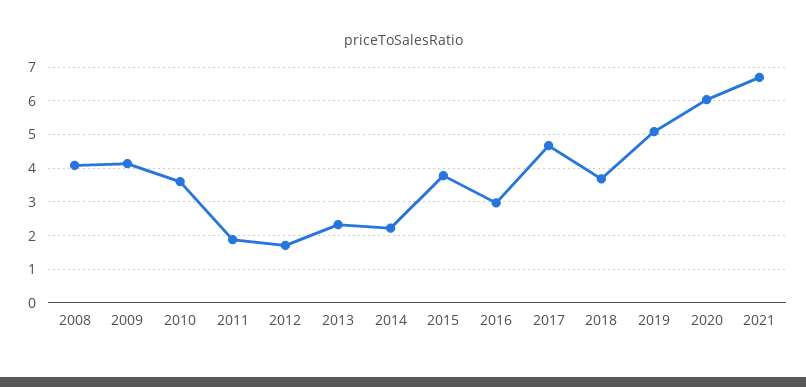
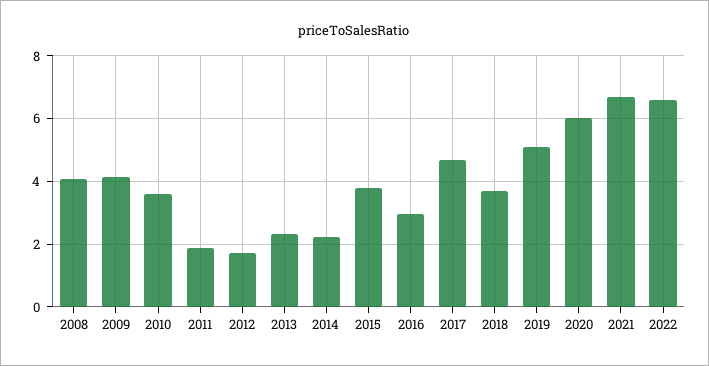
2022: none -> 6.6

